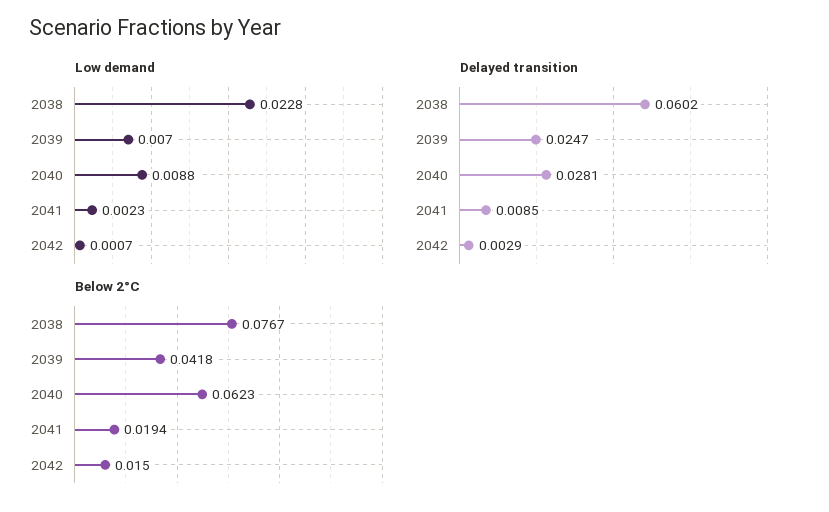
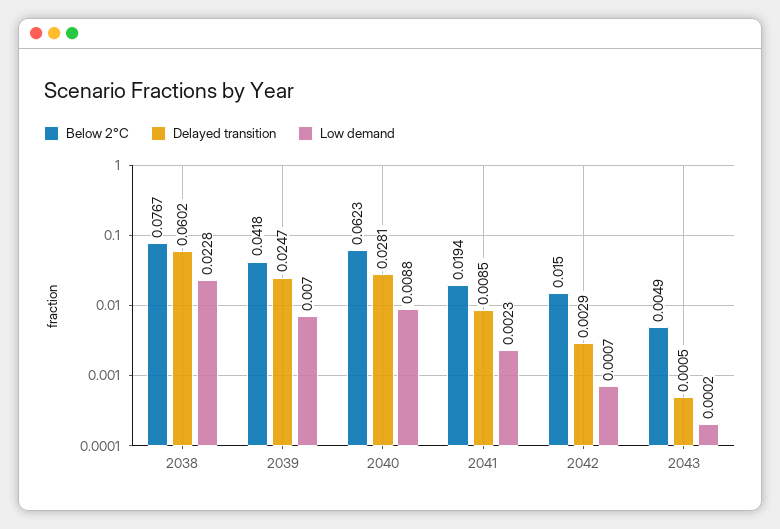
Below 2°C, 2043: none -> 0.0049
Delayed transition, 2043: none -> 0.0005
Low demand, 2043: none -> 0.0002

